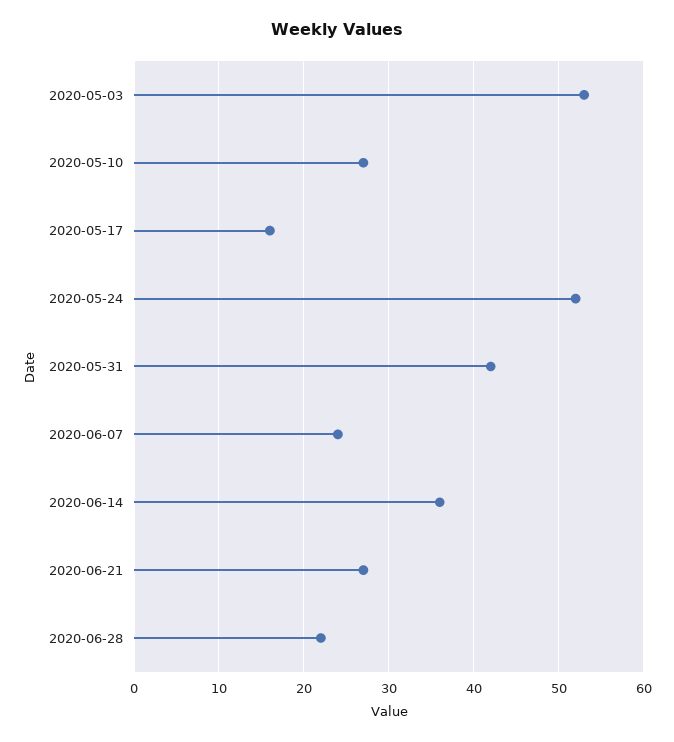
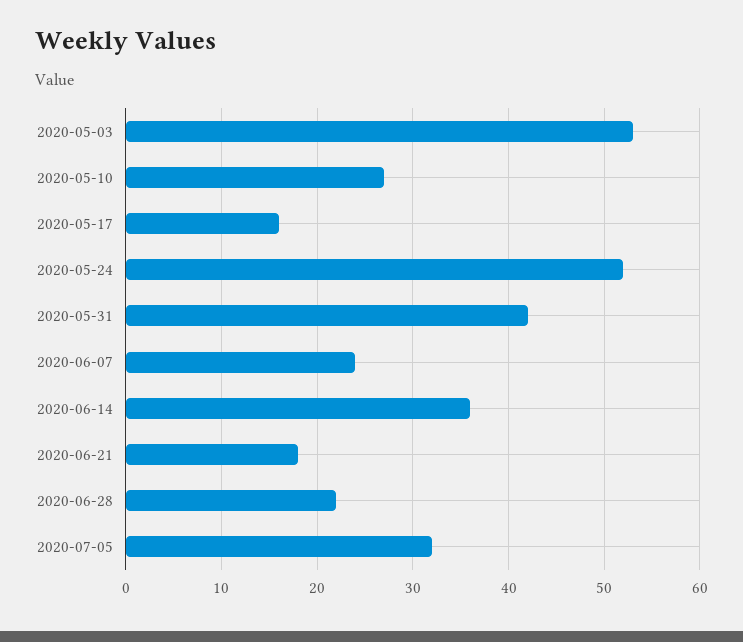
2020-06-21: 27 -> 18
2020-07-05: none -> 32

